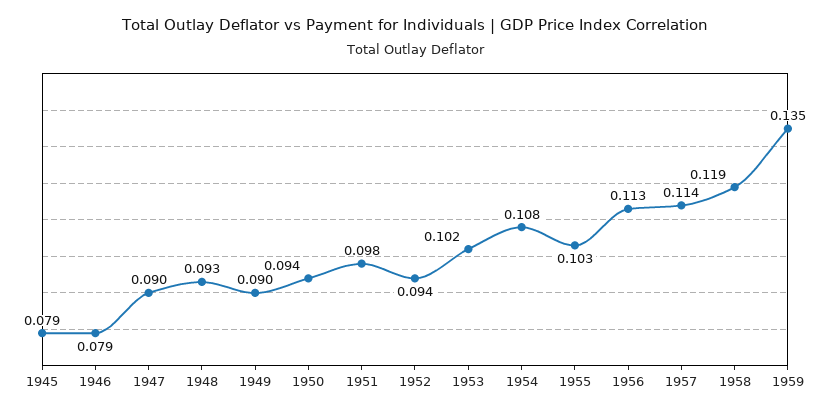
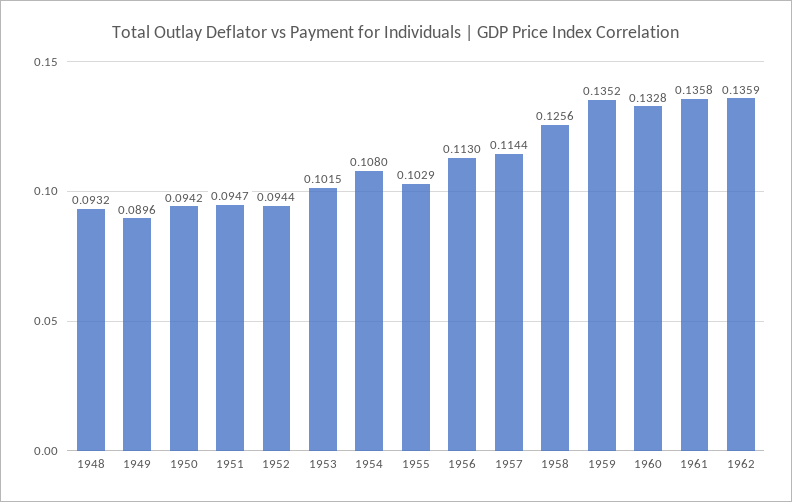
1945: 0.079 -> none
1946: 0.079 -> none
1947: 0.09 -> none
1951: 0.098 -> 0.0947
1958: 0.119 -> 0.1256
1960: none -> 0.1328
1961: none -> 0.1358
1962: none -> 0.1359

